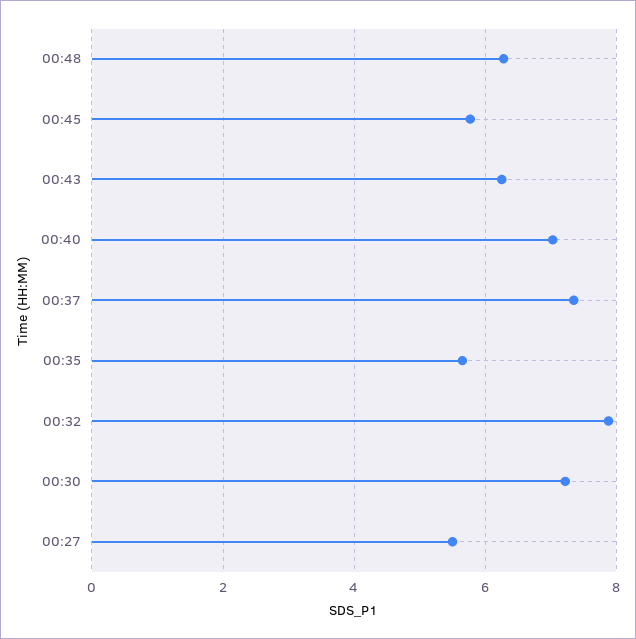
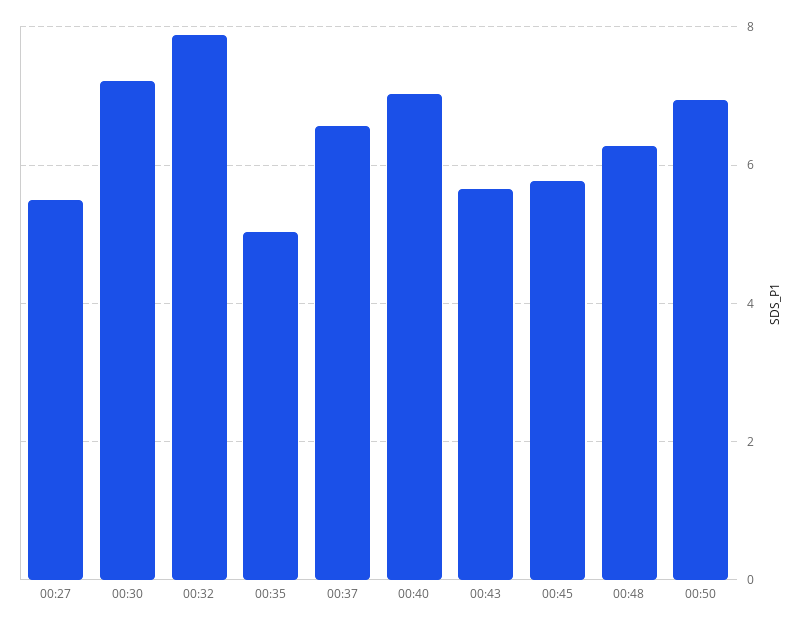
00:43: 6.2 -> 5.6
00:37: 7.4 -> 6.6
00:35: 5.6 -> 5
00:50: none -> 7

